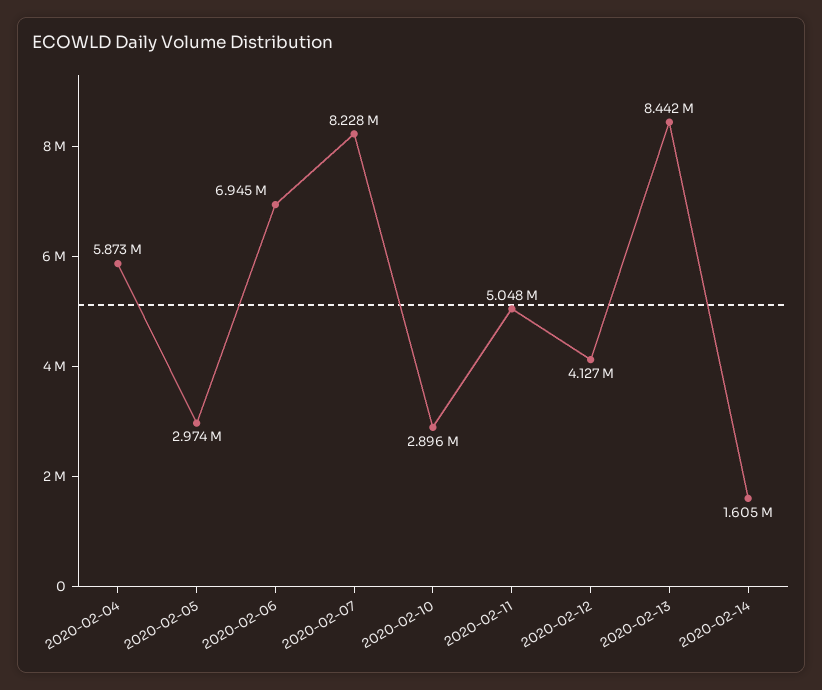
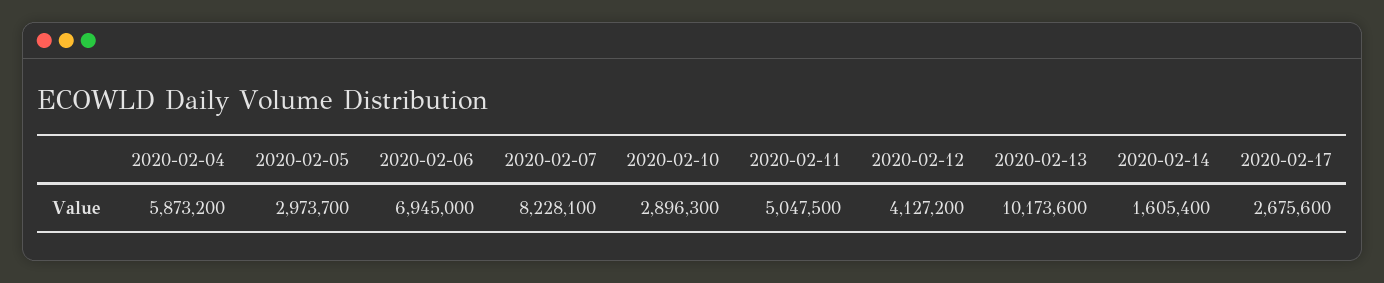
2020-02-13: 8442000 -> 10173600
2020-02-17: none -> 2675600

